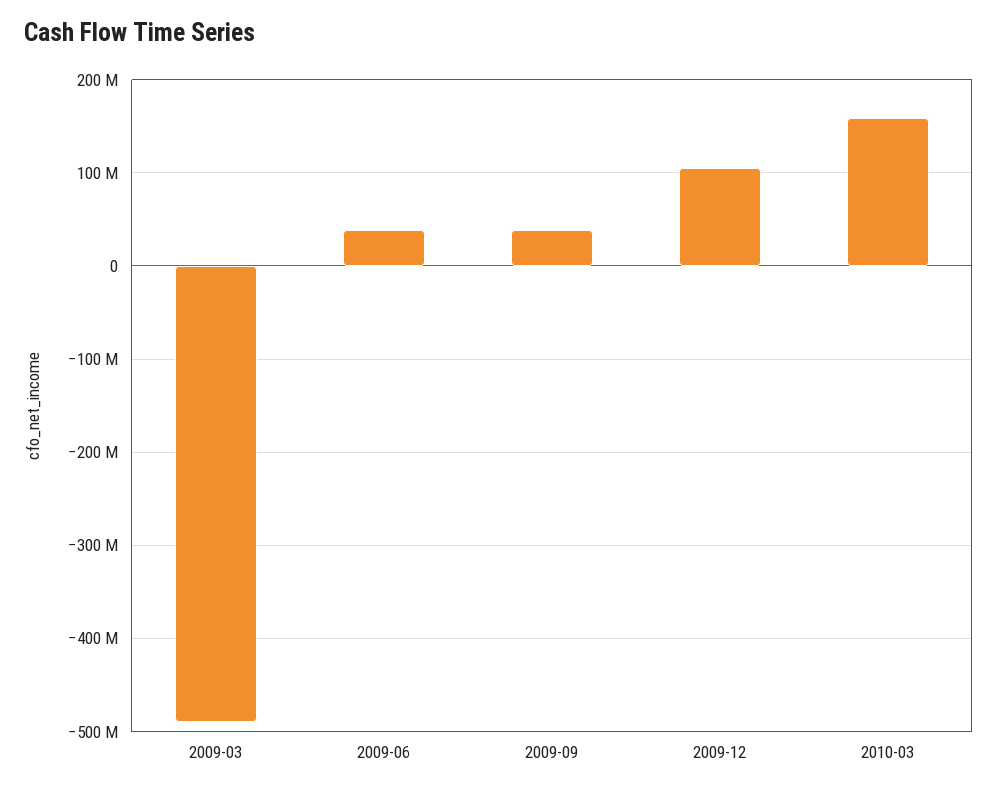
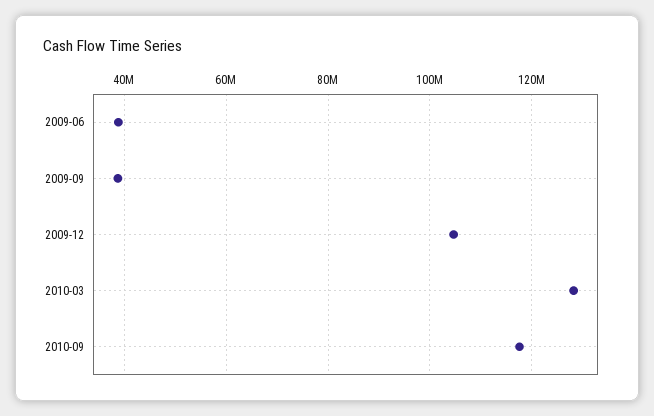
2009-03: -490000000 -> none
2010-03: 160000000 -> 128000000
2010-09: none -> 118000000

